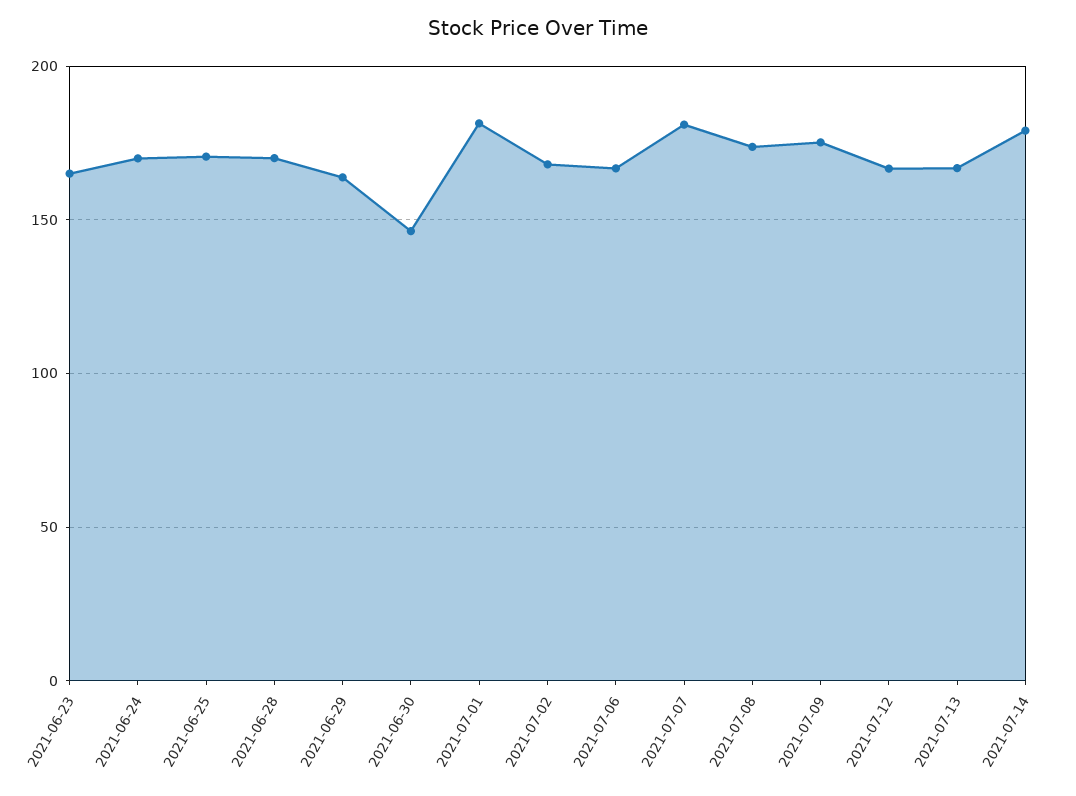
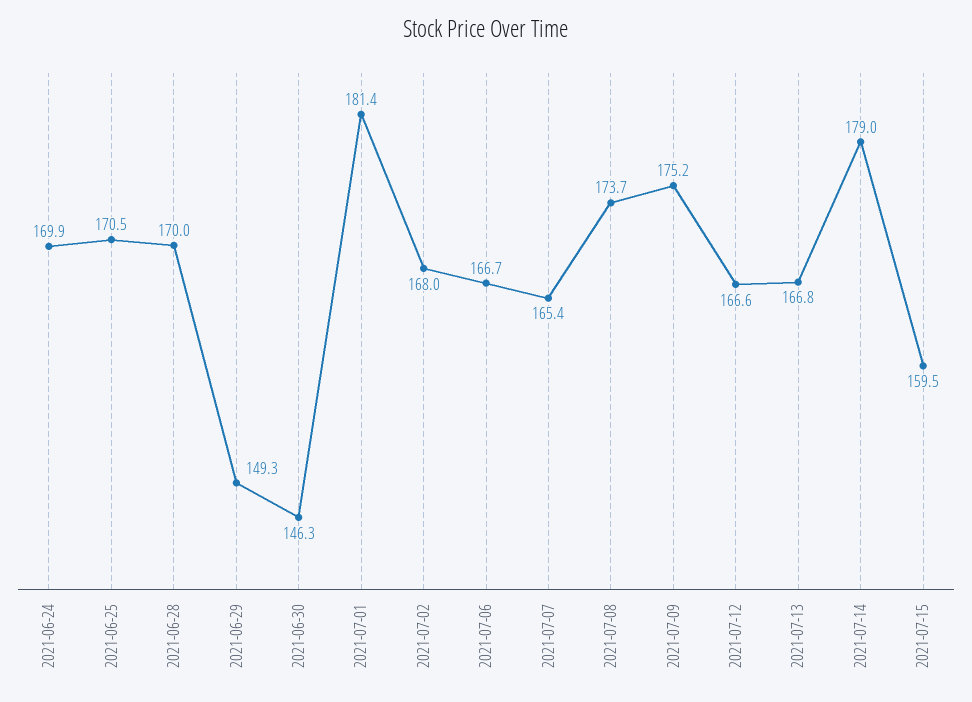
2021-06-23: 165 -> none
2021-06-29: 165 -> 149.3
2021-07-07: 180 -> 165.4
2021-07-15: none -> 159.5

